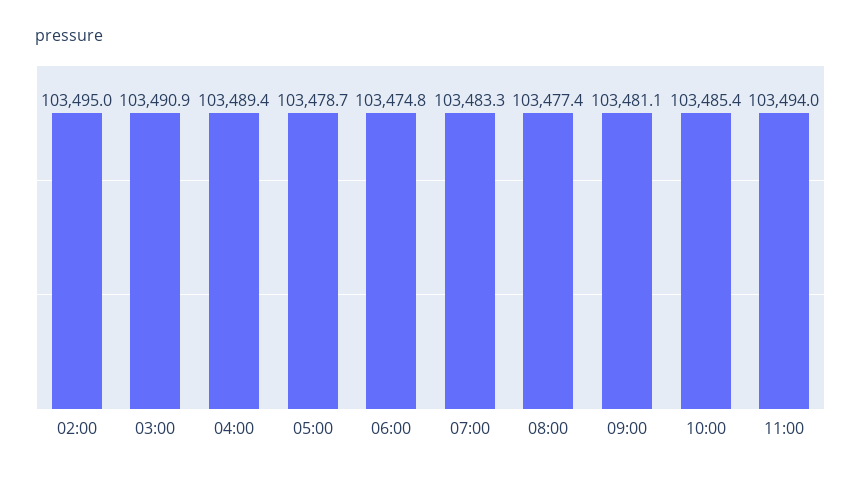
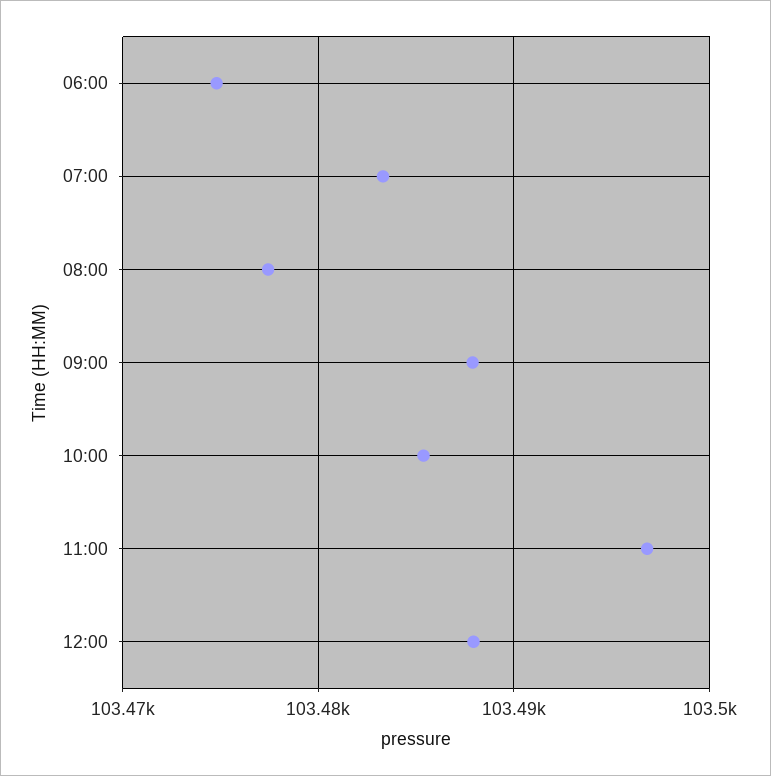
02:00: 103495 -> none
03:00: 103490.9 -> none
04:00: 103489.4 -> none
05:00: 103478.7 -> none
09:00: 103481.1 -> 103488
11:00: 103494 -> 103497
12:00: none -> 103488

